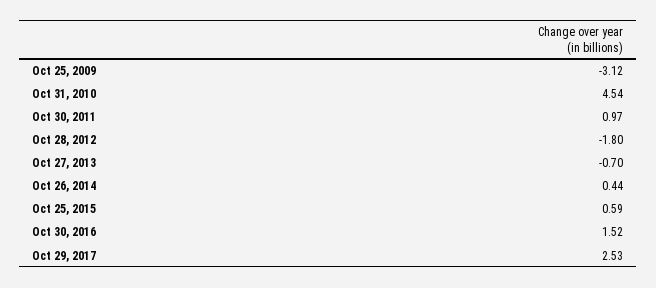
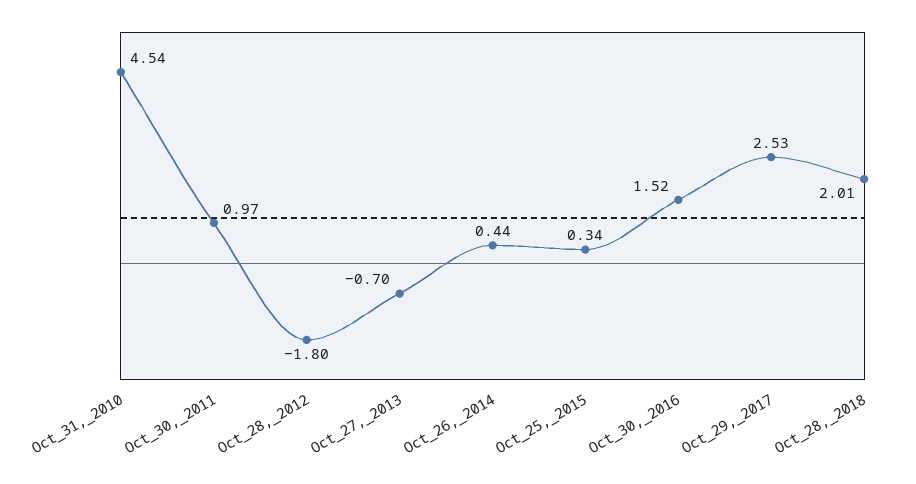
Oct 25, 2009: -3.12 -> none
Oct 25, 2015: 0.59 -> 0.34
Oct_28,_2018: none -> 2.01

